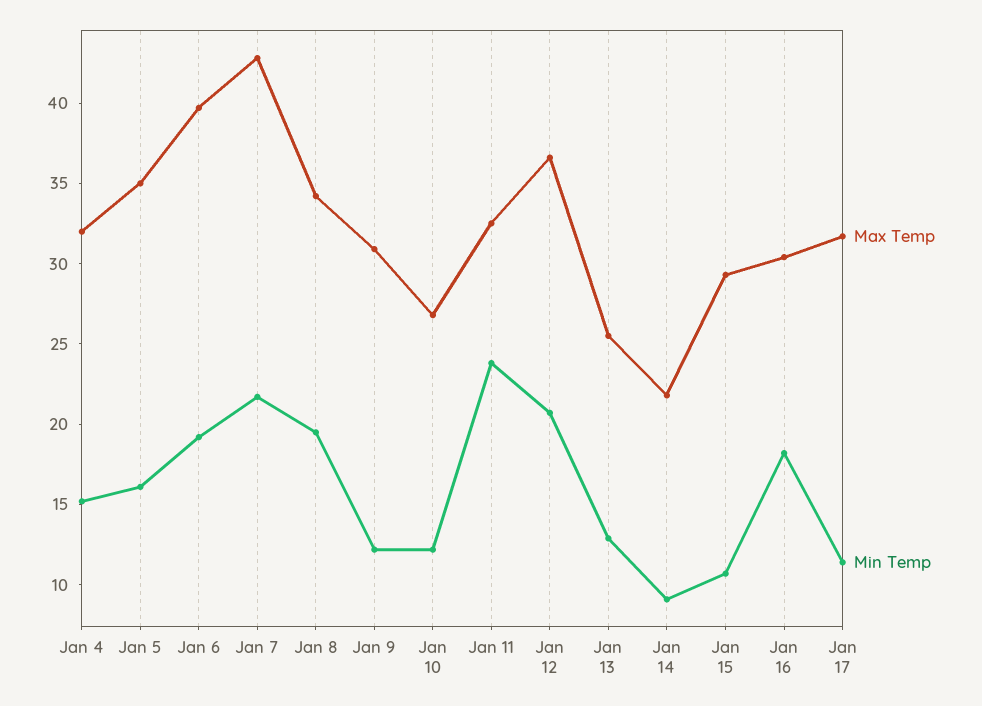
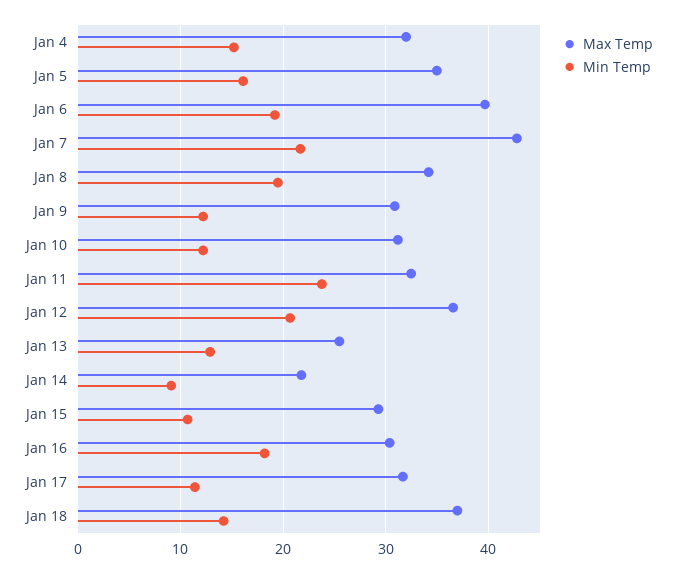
Max Temp, Jan 10: 27 -> 31
Max Temp, Jan 18: none -> 37
Min Temp, Jan 18: none -> 14

